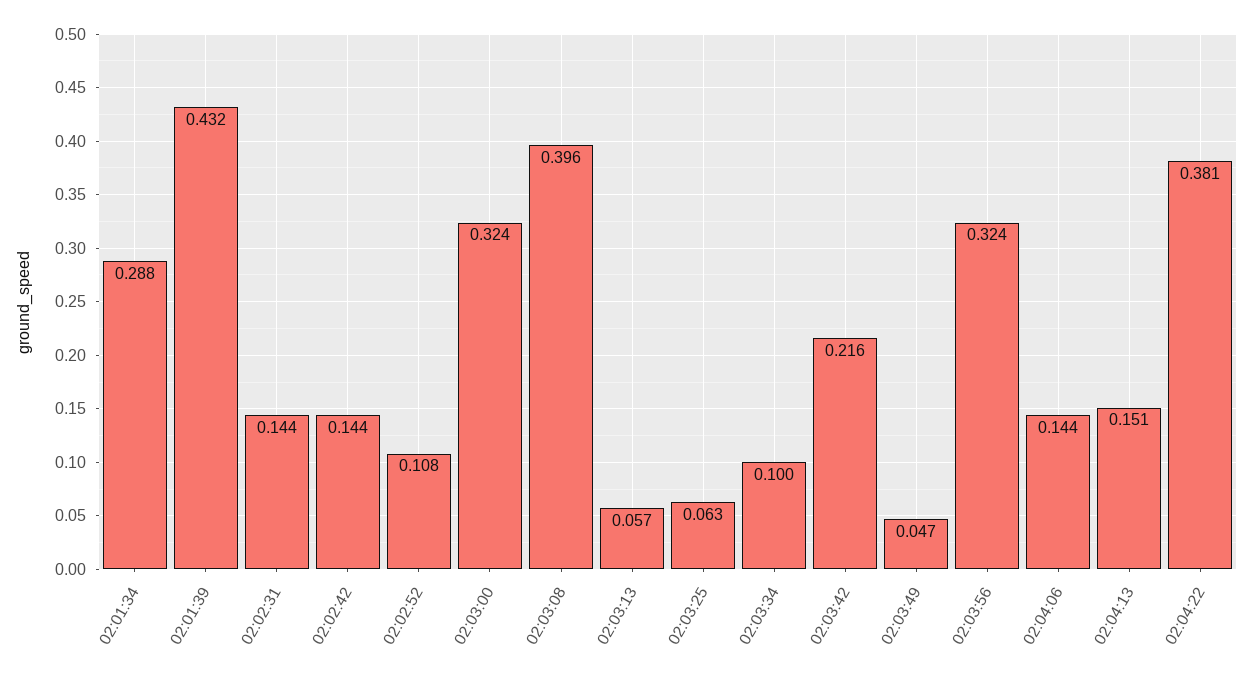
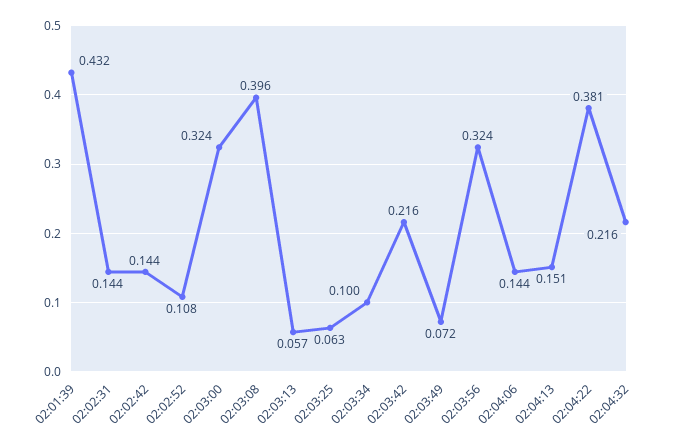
02:01:34: 0.288 -> none
02:03:49: 0.047 -> 0.072
02:04:32: none -> 0.216

